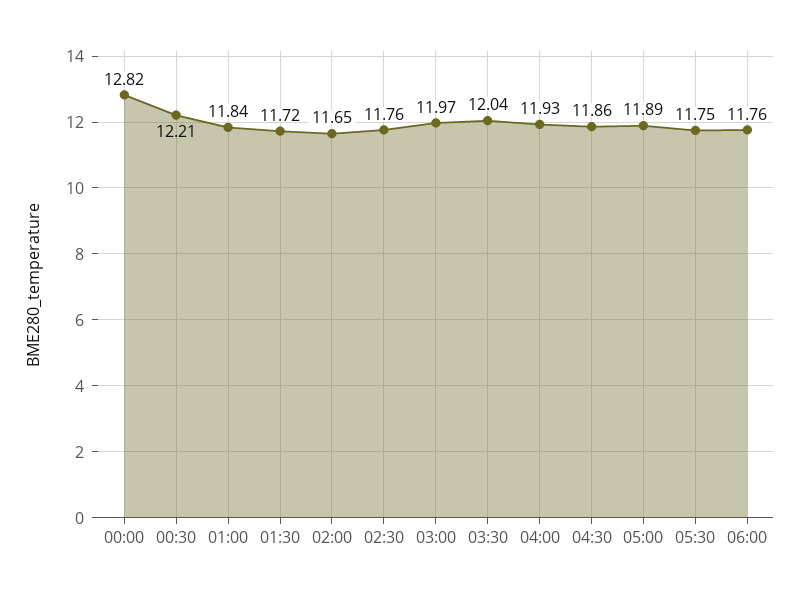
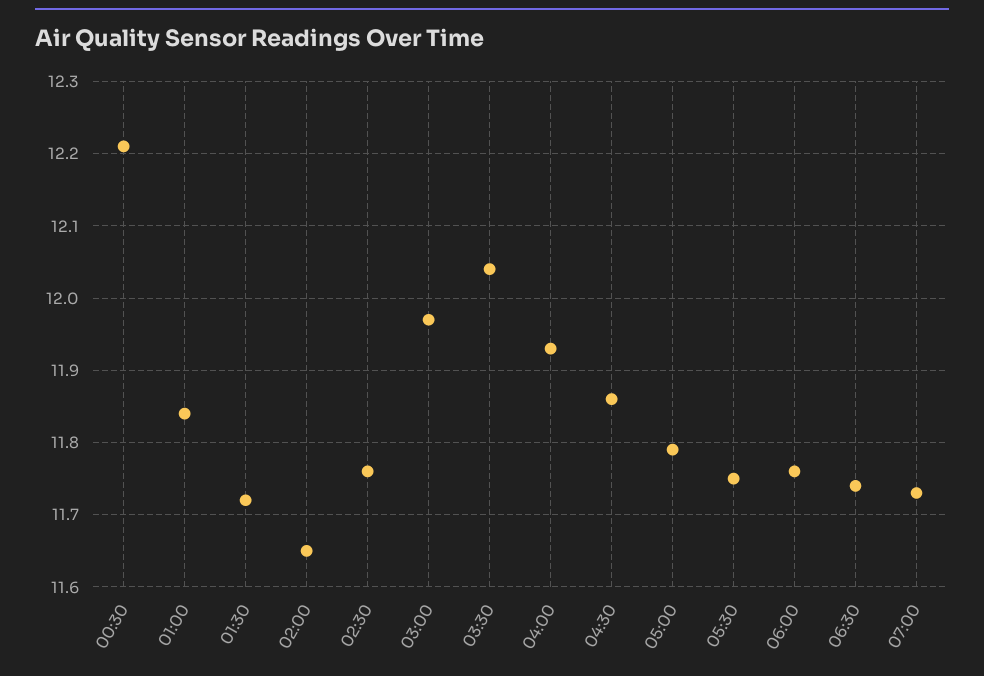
00:00: 12.82 -> none
05:00: 11.89 -> 11.79
06:30: none -> 11.74
07:00: none -> 11.73

